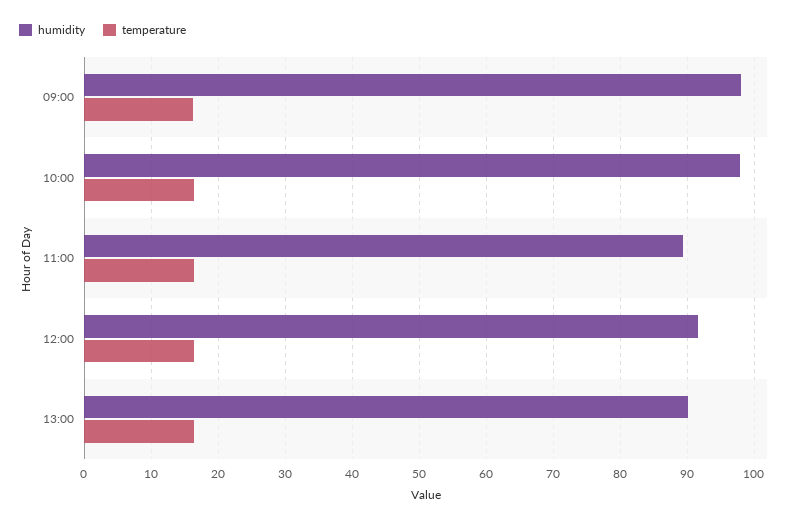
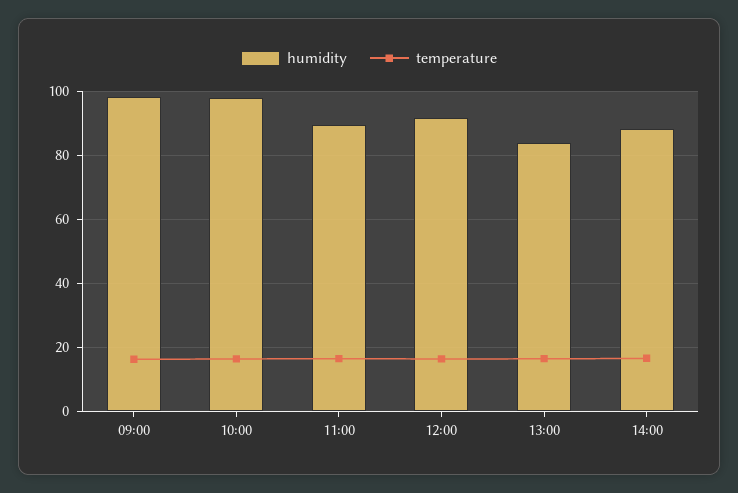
humidity, 13:00: 90 -> 84
humidity, 14:00: none -> 88
temperature, 14:00: none -> 16

